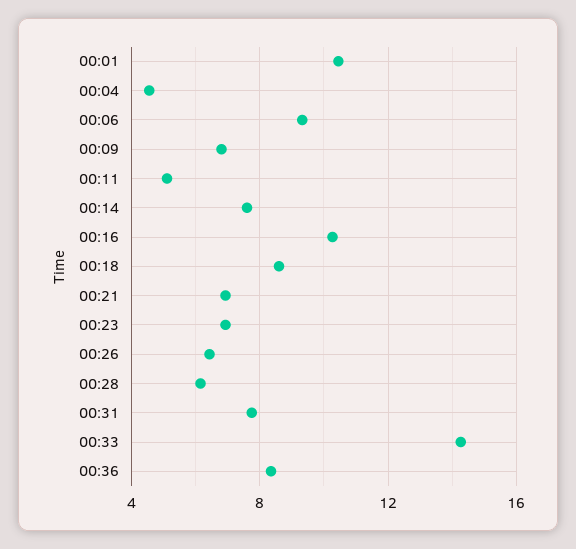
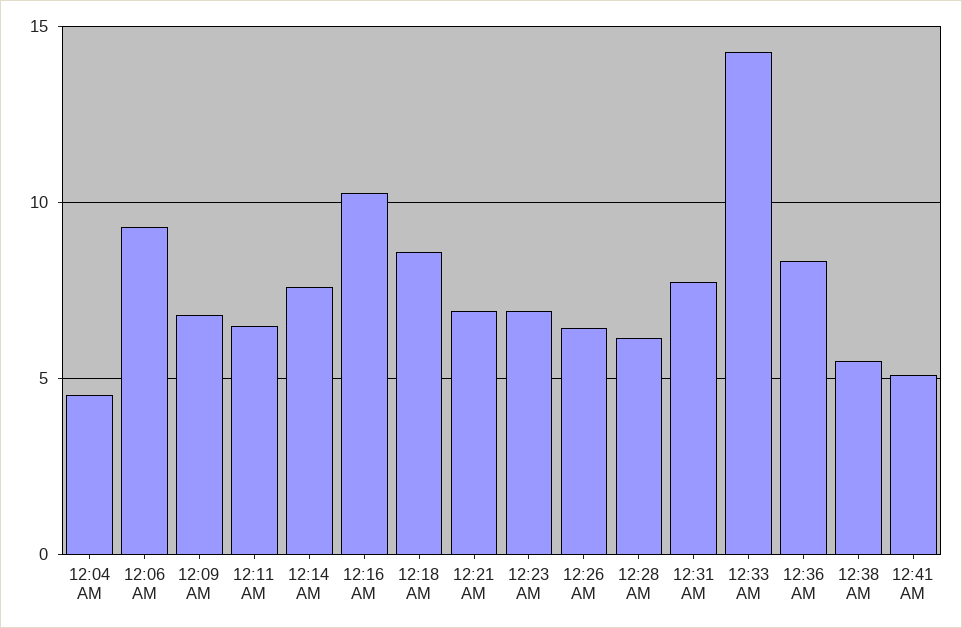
00:01: 10.5 -> none
00:11: 5 -> 6.5
12:38 AM: none -> 5.5
12:41 AM: none -> 5

